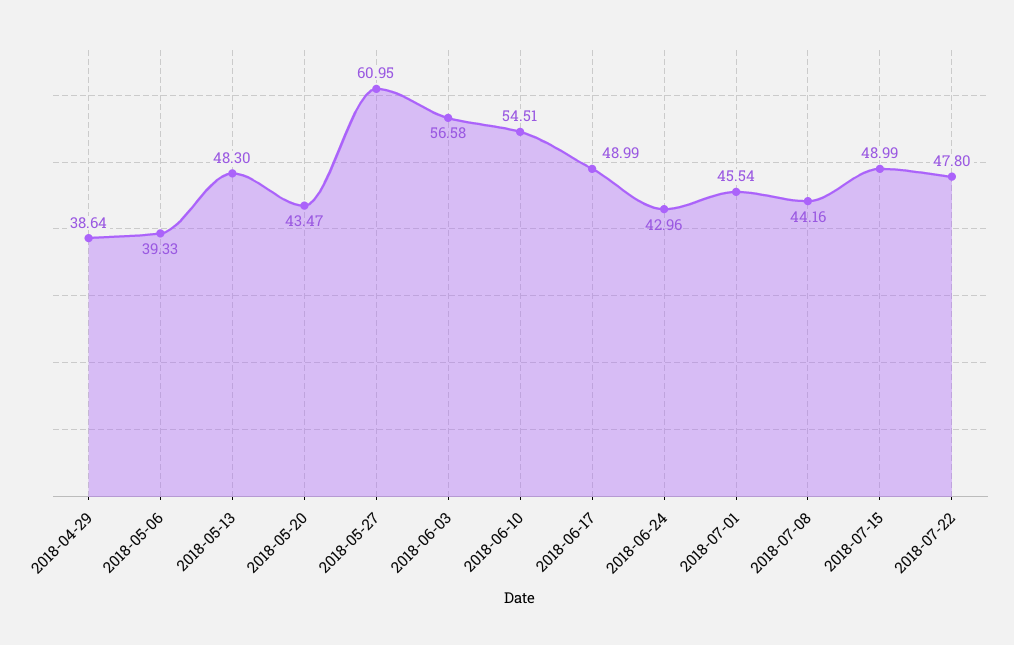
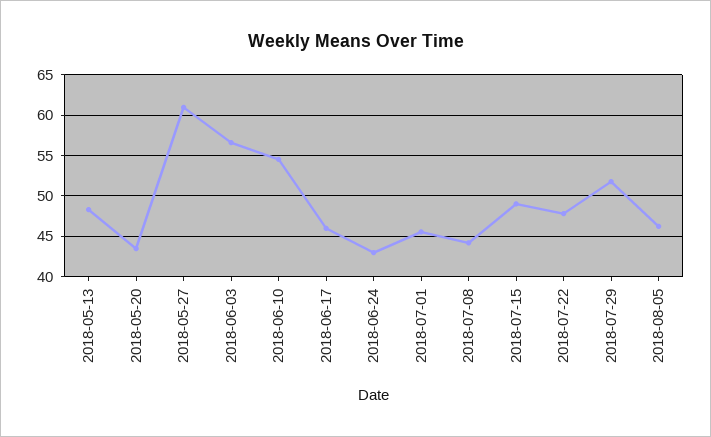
2018-04-29: 38.64 -> none
2018-05-06: 39.33 -> none
2018-06-17: 48.99 -> 46
2018-07-29: none -> 52
2018-08-05: none -> 46

